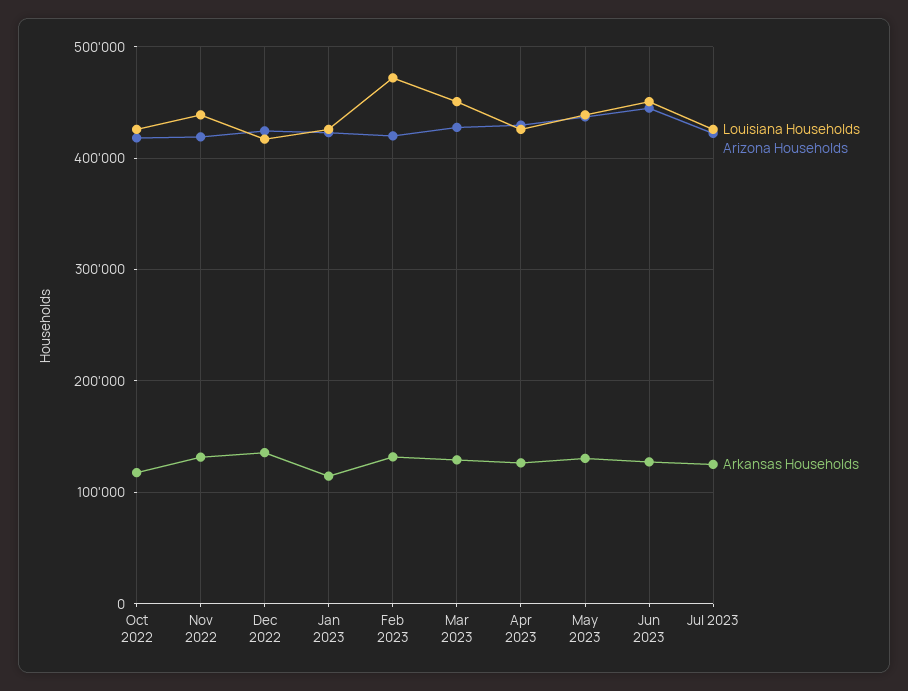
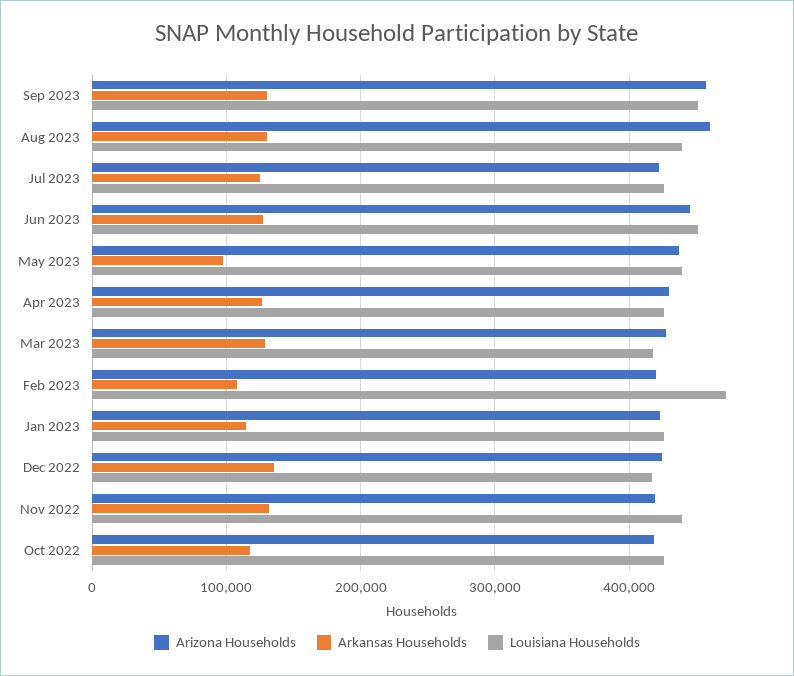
Arkansas Households, Feb 2023: 130000 -> 110000
Louisiana Households, Mar 2023: 450000 -> 420000
Arkansas Households, May 2023: 130000 -> 100000
Arizona Households, Sep 2023: none -> 460000
Arkansas Households, Sep 2023: none -> 130000
Louisiana Households, Sep 2023: none -> 450000
Arizona Households, Aug 2023: none -> 460000
Arkansas Households, Aug 2023: none -> 130000
Louisiana Households, Aug 2023: none -> 440000

